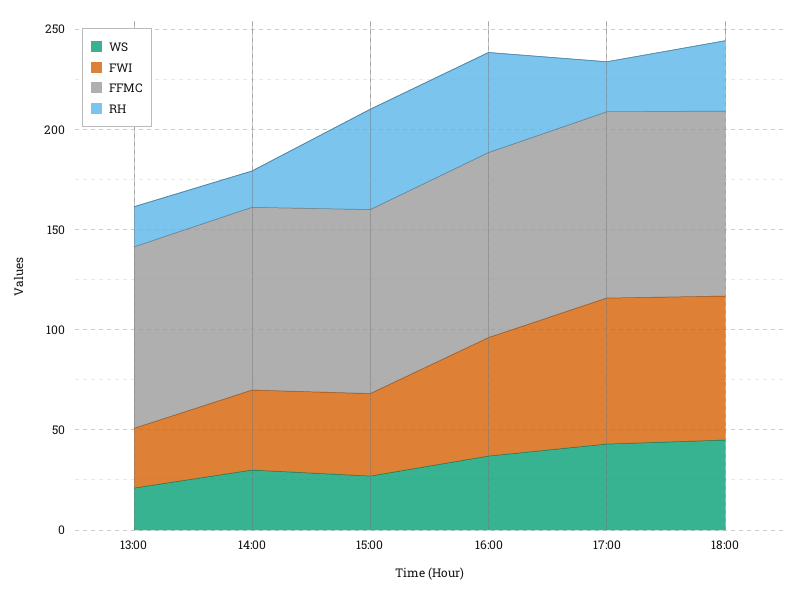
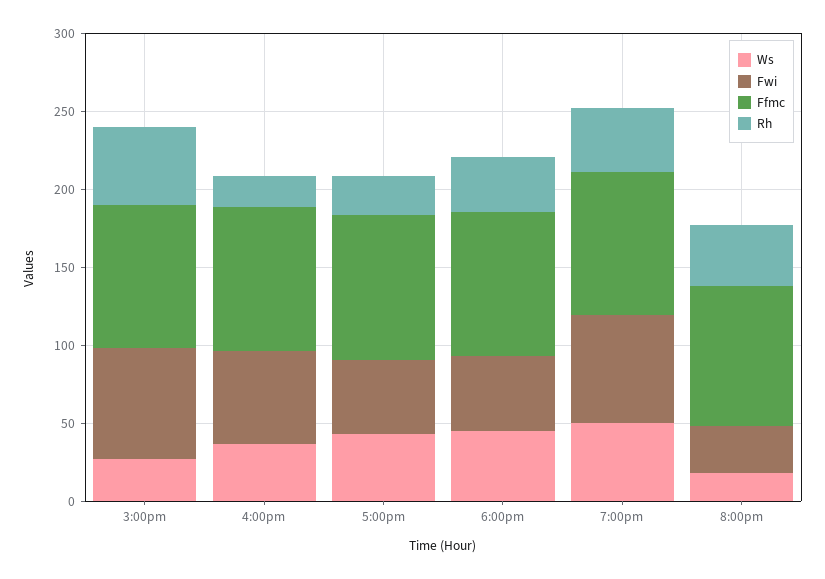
WS, 13:00: 20 -> none
FWI, 13:00: 30 -> none
FFMC, 13:00: 90 -> none
RH, 13:00: 20 -> none
WS, 14:00: 30 -> none
FWI, 14:00: 40 -> none
FFMC, 14:00: 90 -> none
RH, 14:00: 20 -> none
FWI, 15:00: 40 -> 70
RH, 16:00: 50 -> 20
FWI, 17:00: 70 -> 50
FWI, 18:00: 70 -> 50
WS, 7:00pm: none -> 50
FWI, 7:00pm: none -> 70
FFMC, 7:00pm: none -> 90
RH, 7:00pm: none -> 40
WS, 8:00pm: none -> 20
FWI, 8:00pm: none -> 30
FFMC, 8:00pm: none -> 90
RH, 8:00pm: none -> 40

